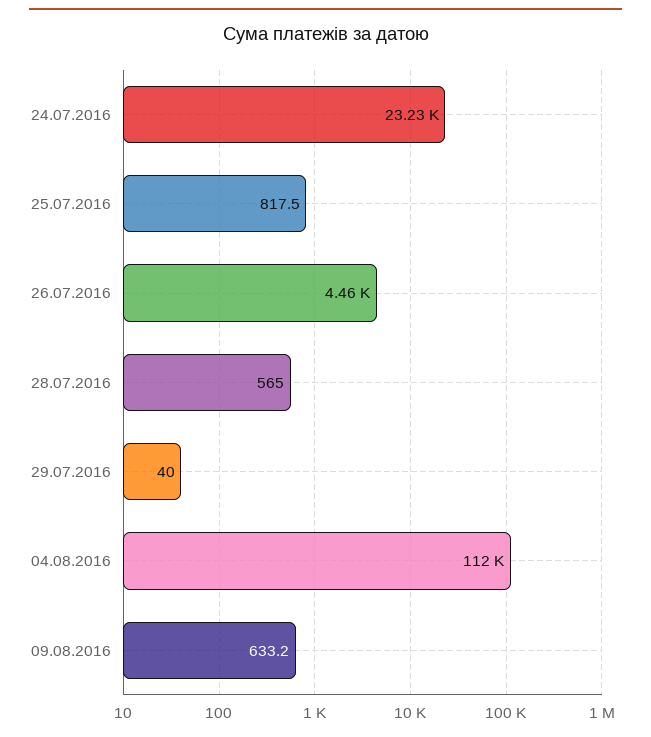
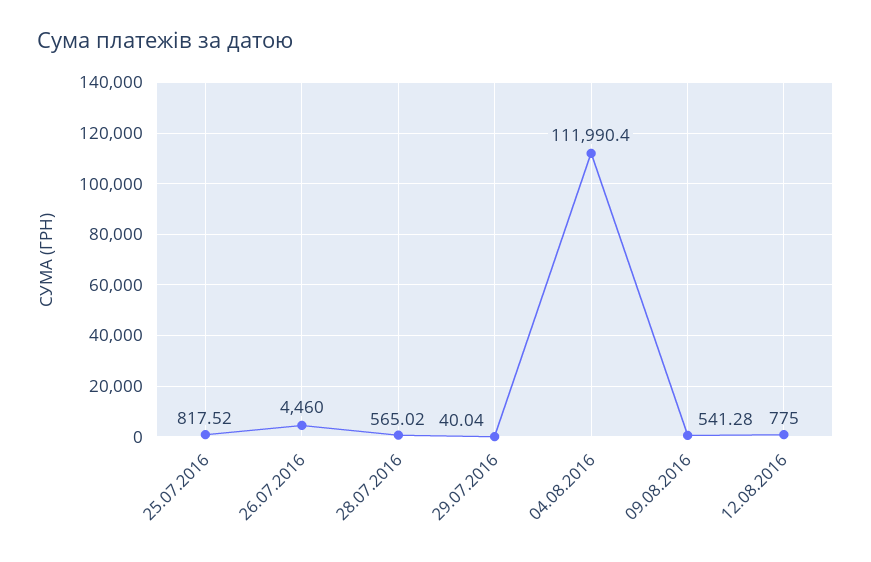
24.07.2016: 23230 -> none
09.08.2016: 633.2 -> 541.28
12.08.2016: none -> 775

